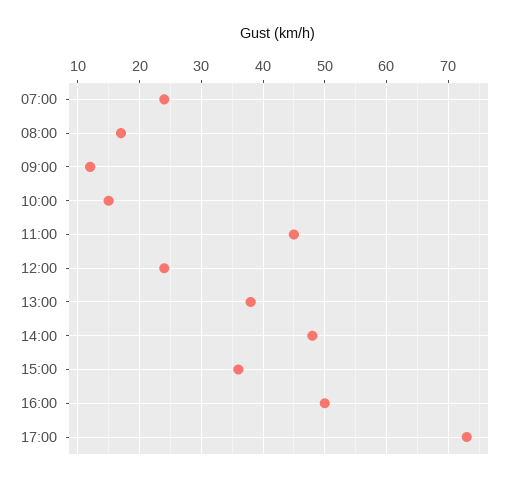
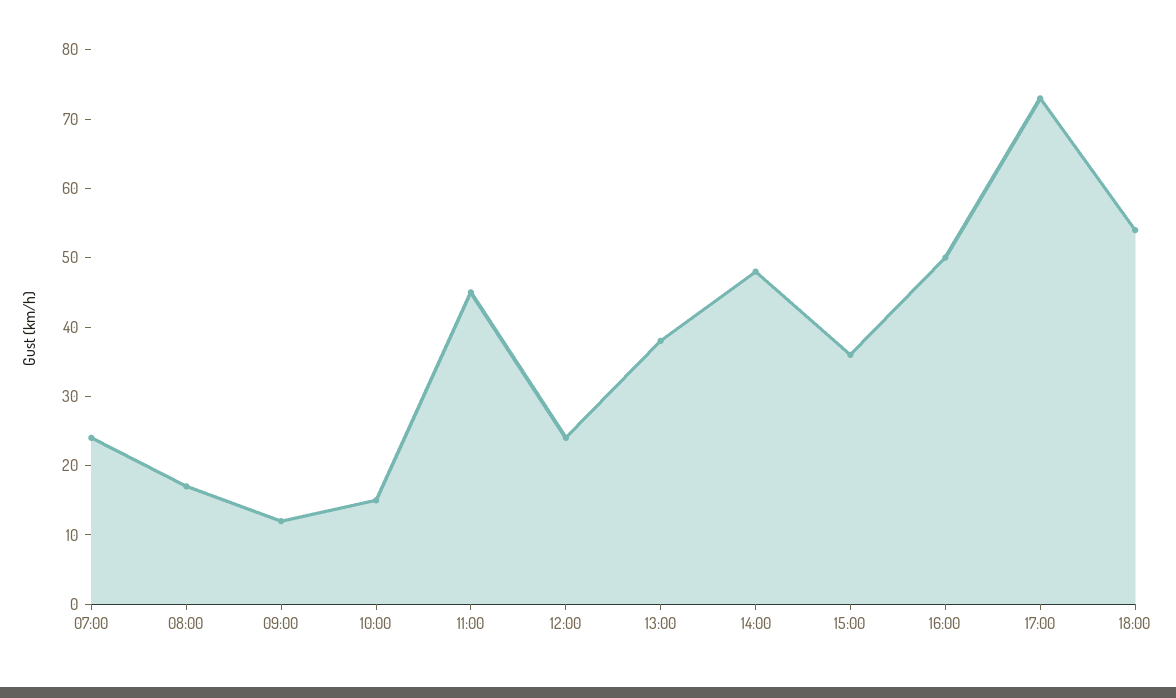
18:00: none -> 55

